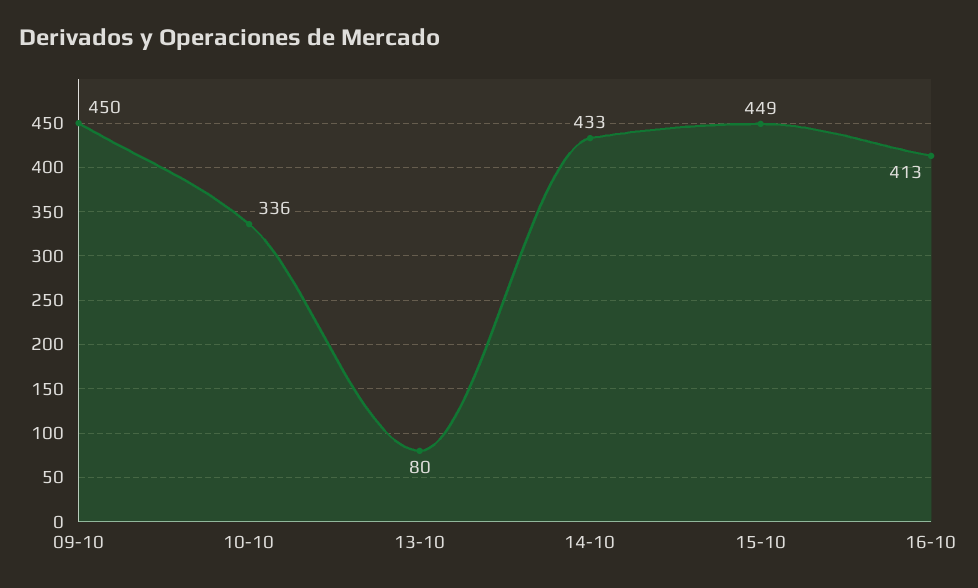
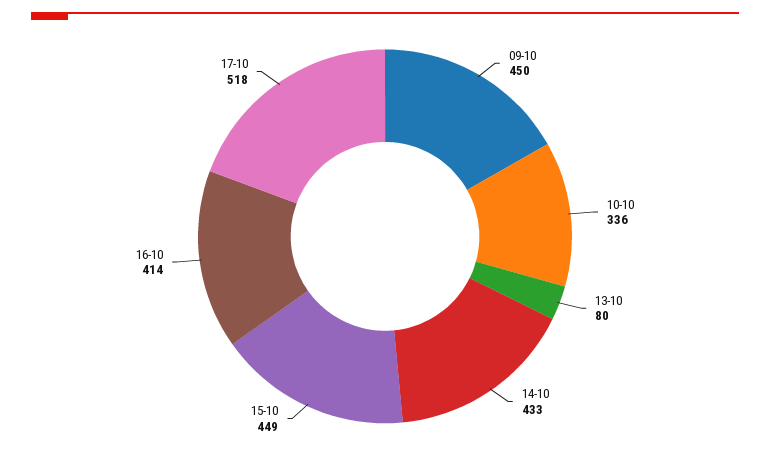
16-10: 413 -> 414
17-10: none -> 518

